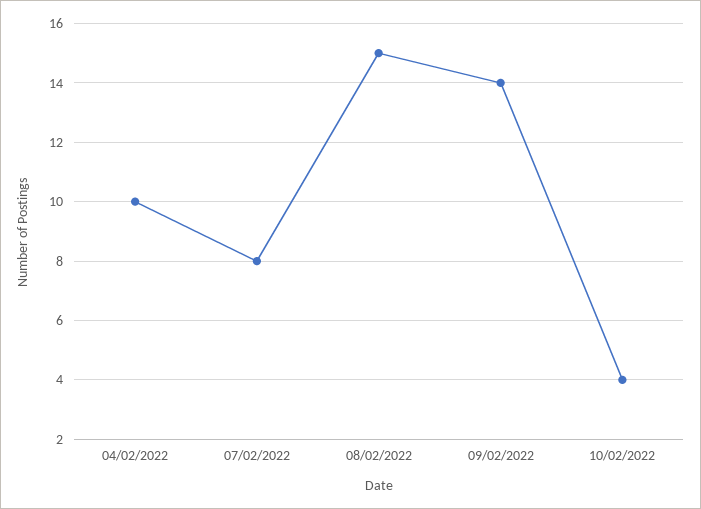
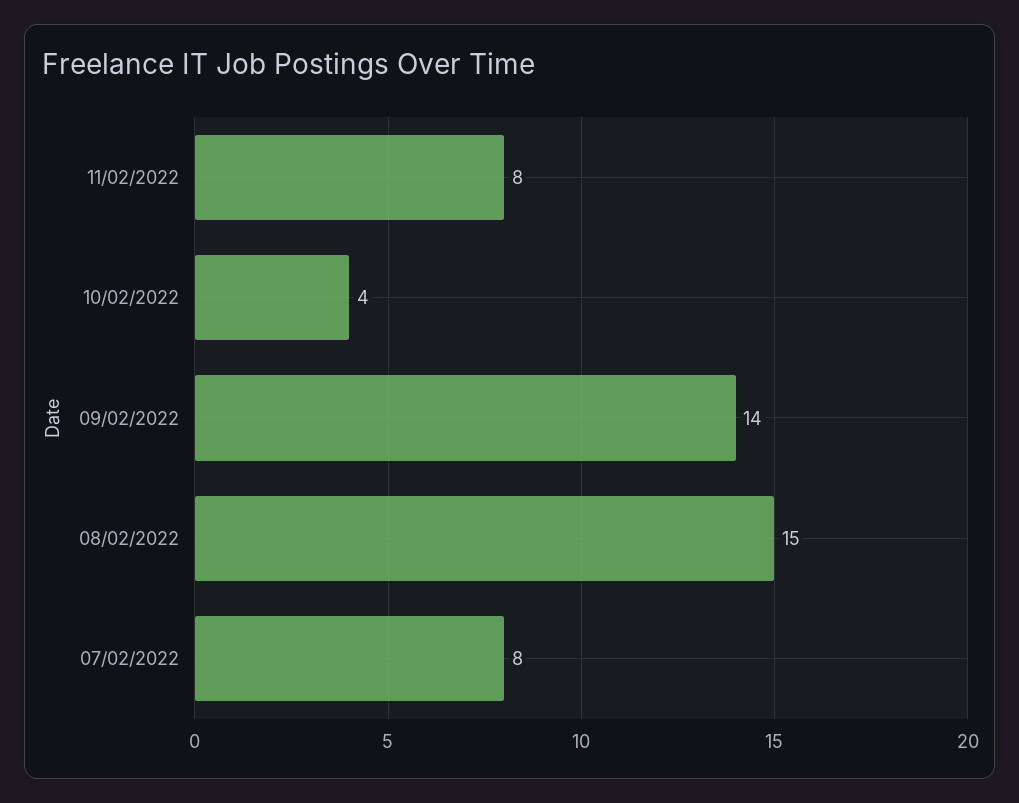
04/02/2022: 10 -> none
11/02/2022: none -> 8

